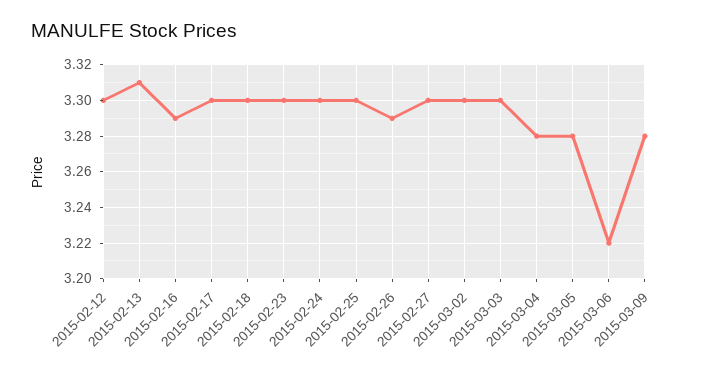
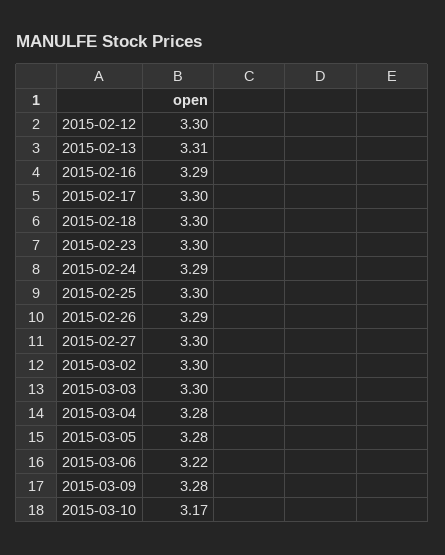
2015-02-24: 3.3 -> 3.29
2015-03-10: none -> 3.17

